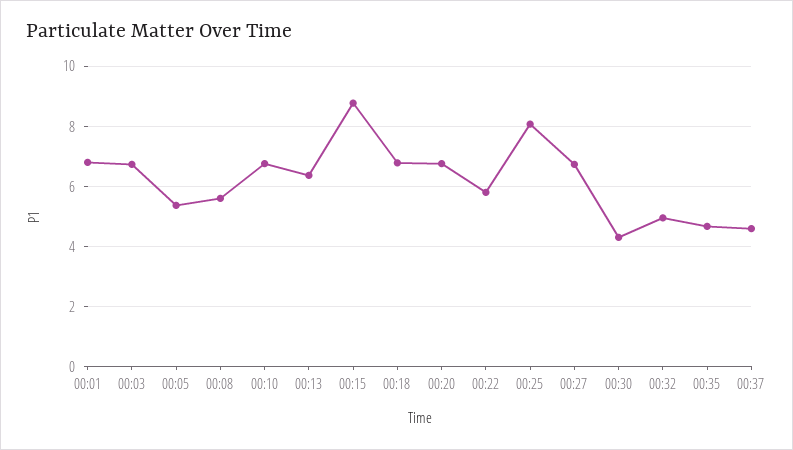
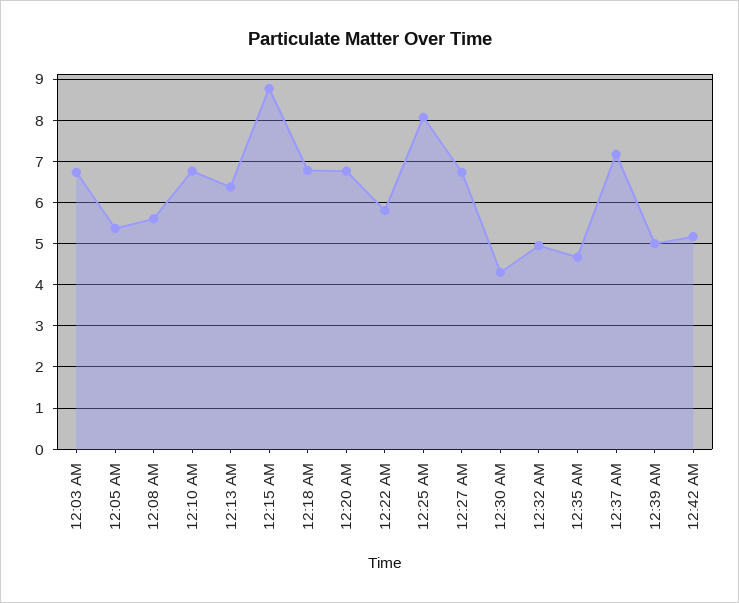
00:01: 6.8 -> none
00:37: 4.6 -> 7.2
12:39 AM: none -> 5
12:42 AM: none -> 5.2

